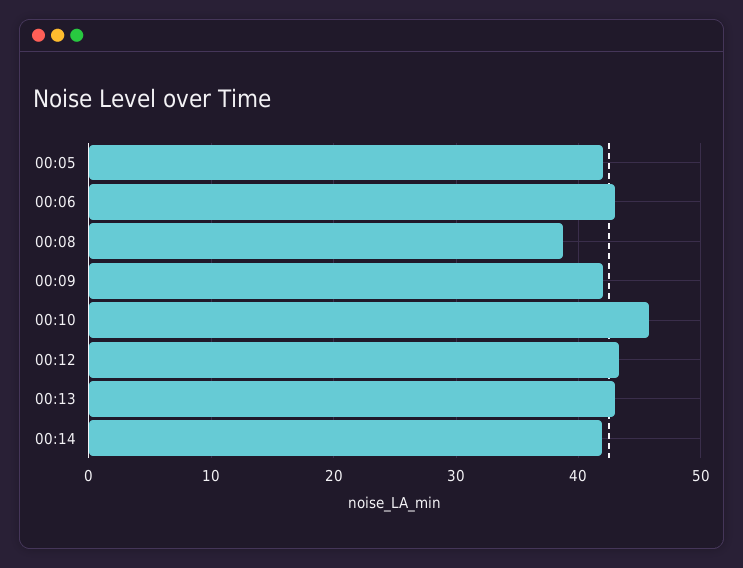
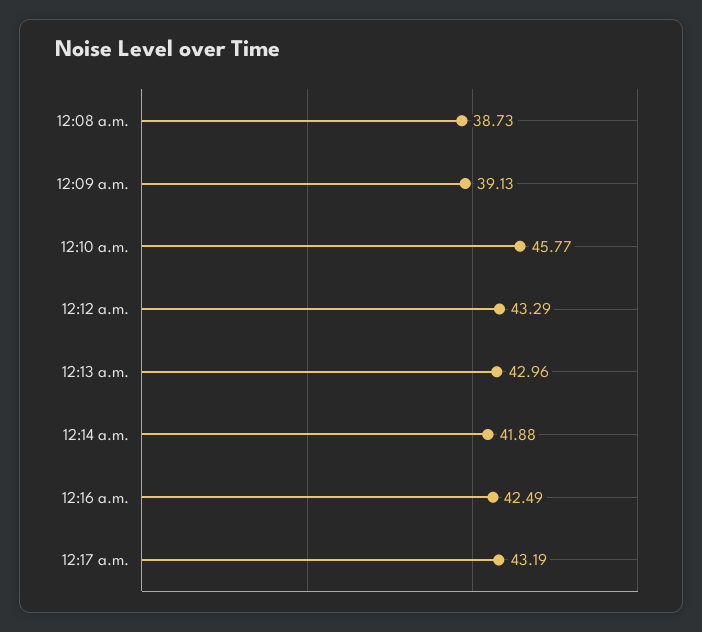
00:05: 42 -> none
00:06: 43 -> none
00:09: 42 -> 39.13
12:16 a.m.: none -> 42.49
12:17 a.m.: none -> 43.19

